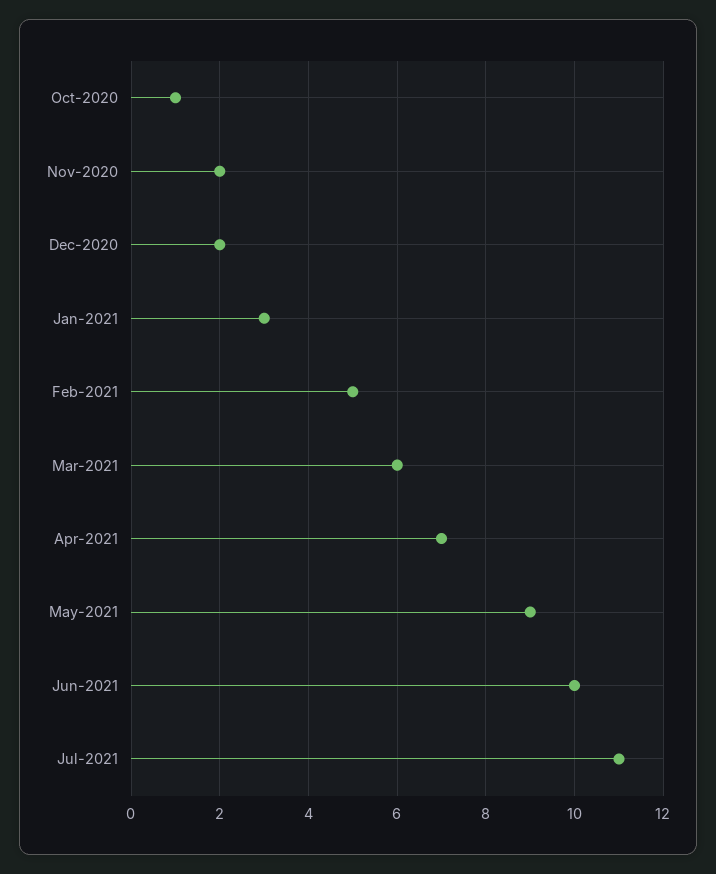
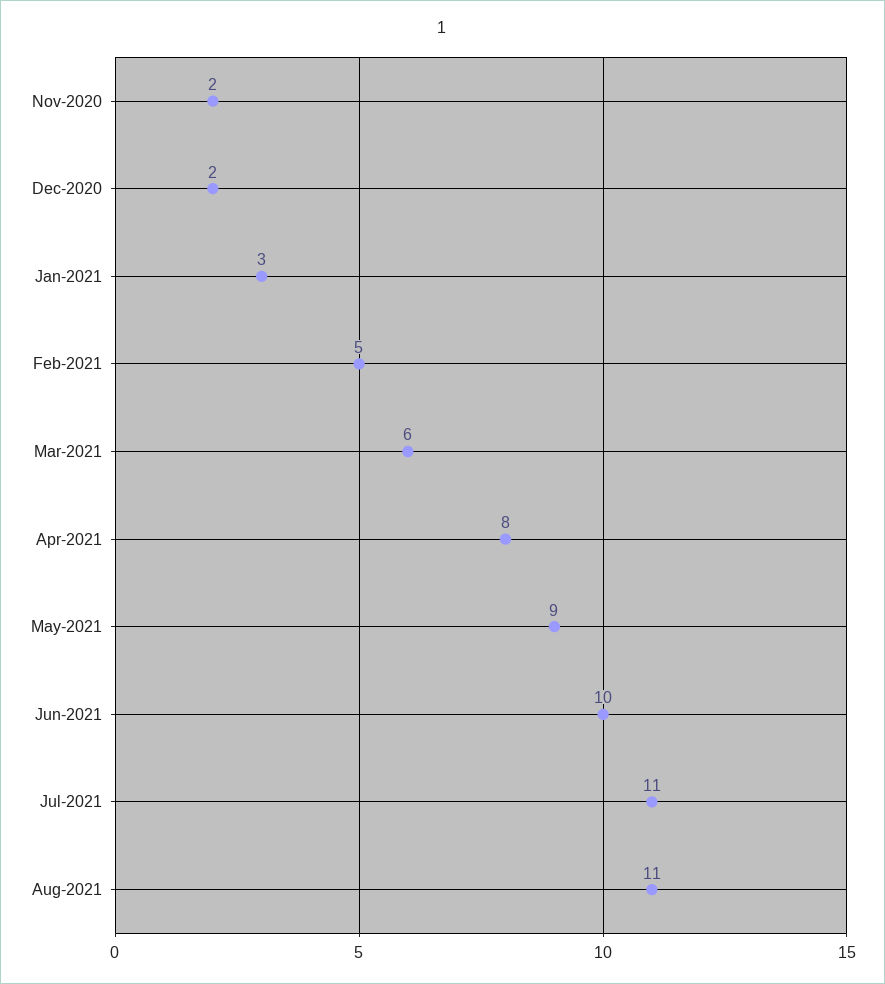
Oct-2020: 1 -> none
Apr-2021: 7 -> 8
Aug-2021: none -> 11

